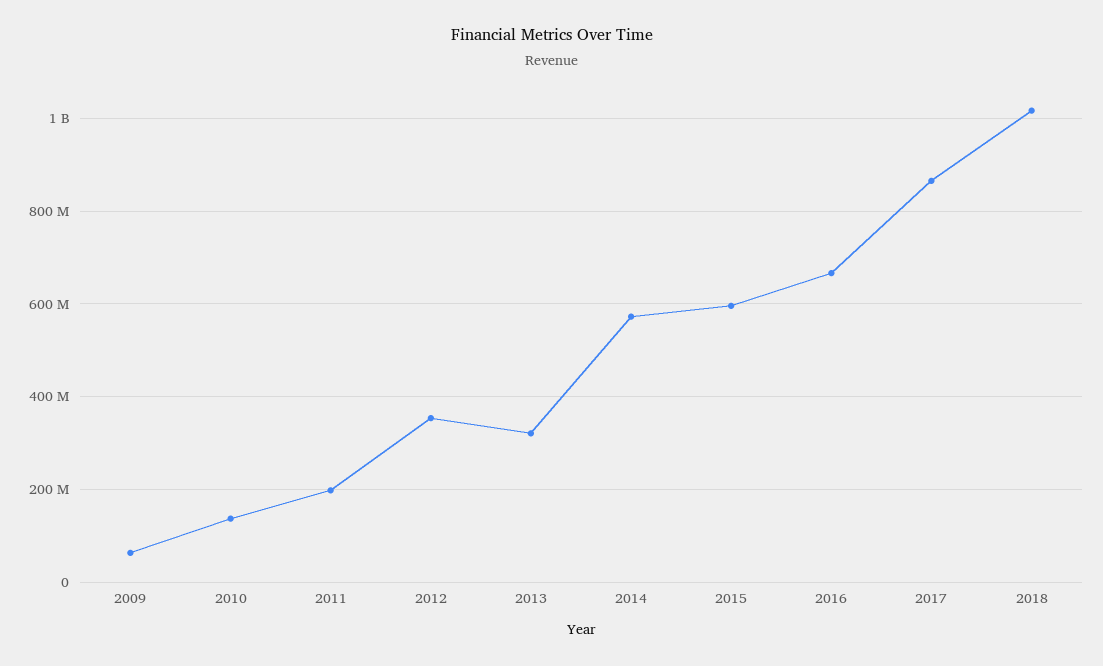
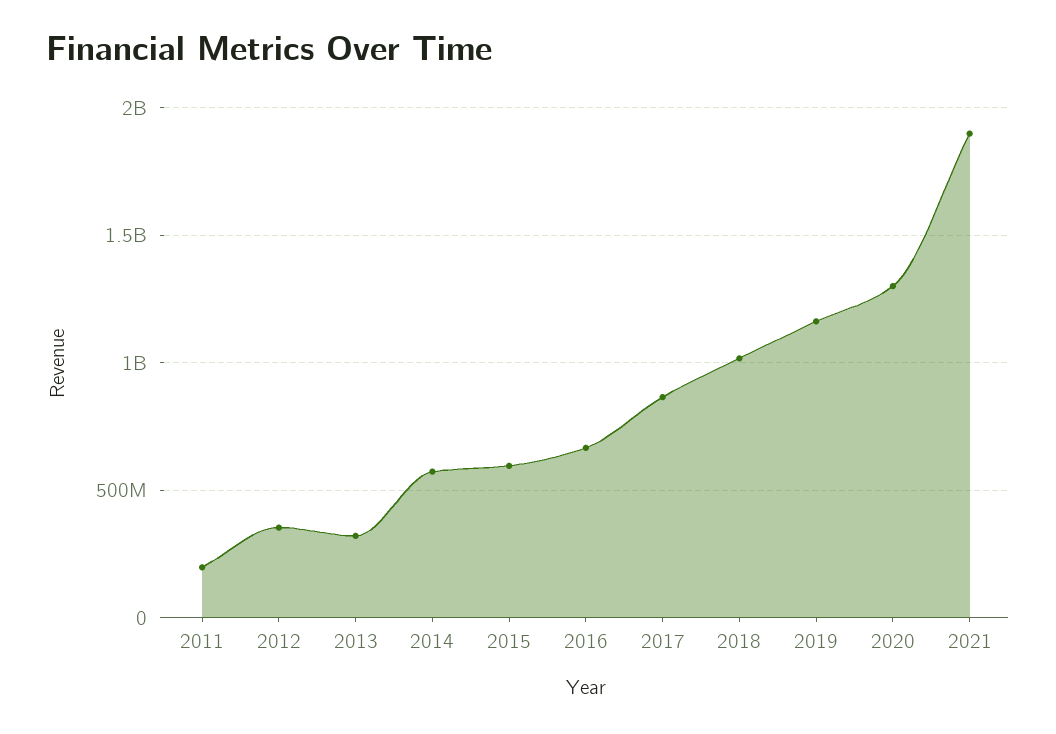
2009: 60000000 -> none
2010: 140000000 -> none
2019: none -> 1150000000
2020: none -> 1300000000
2021: none -> 1900000000

